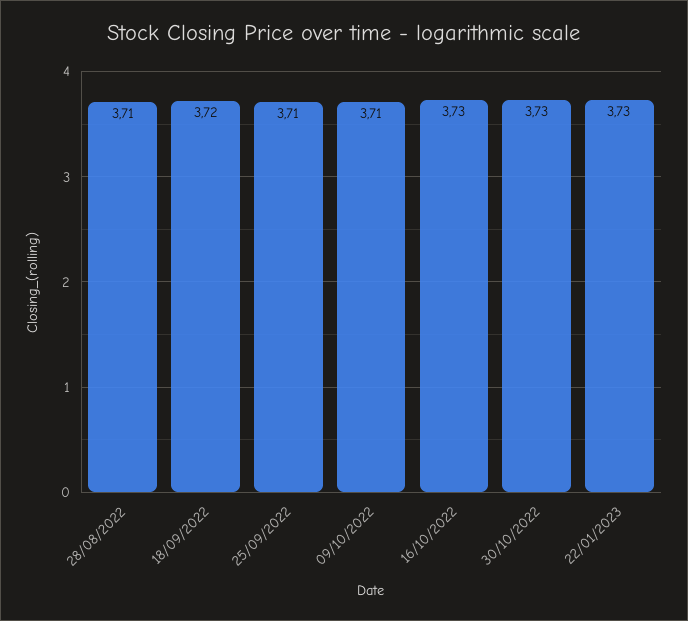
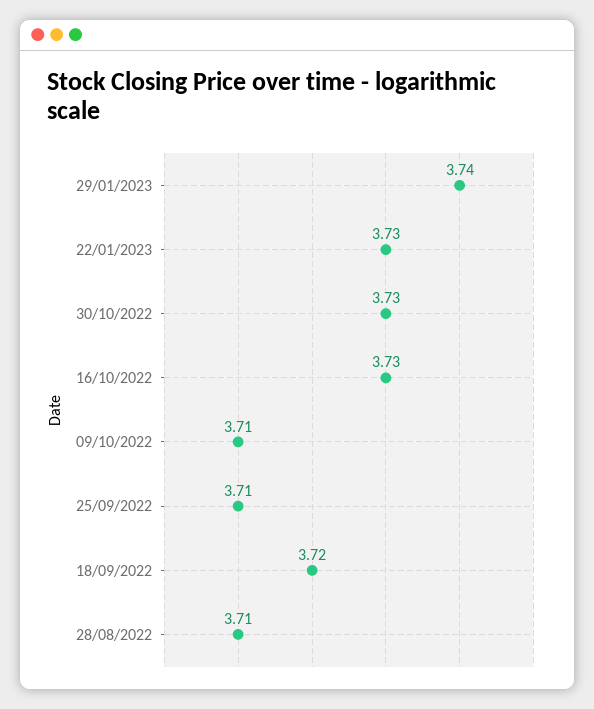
29/01/2023: none -> 3.74

